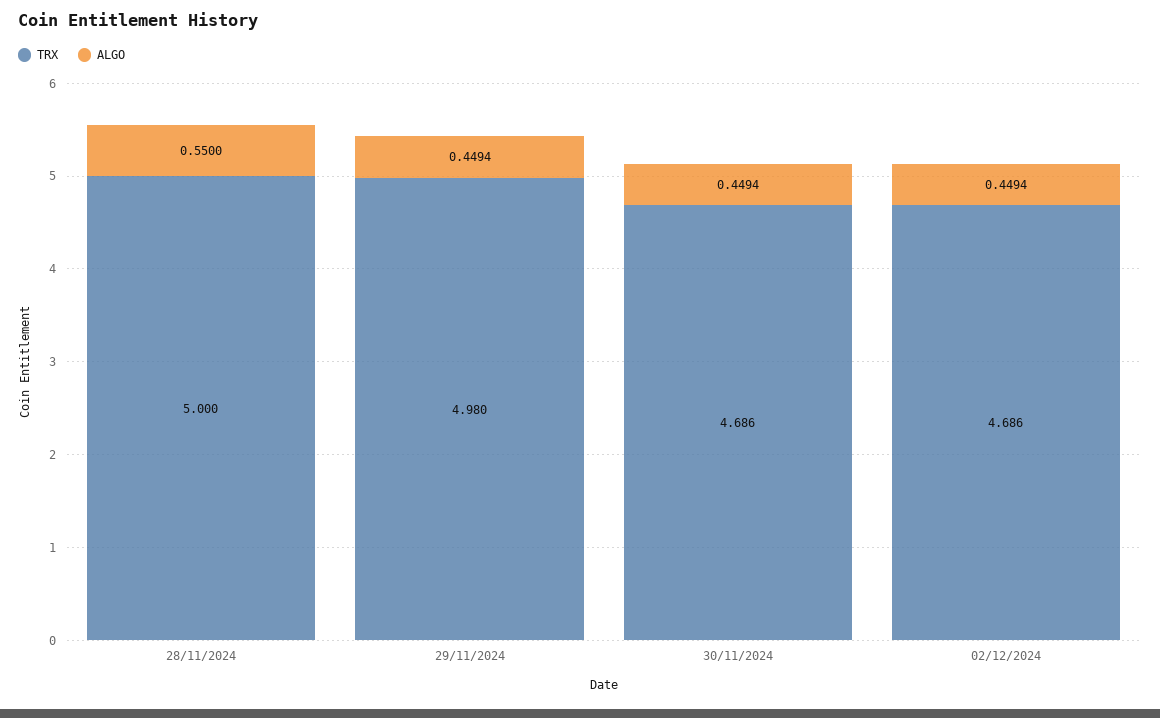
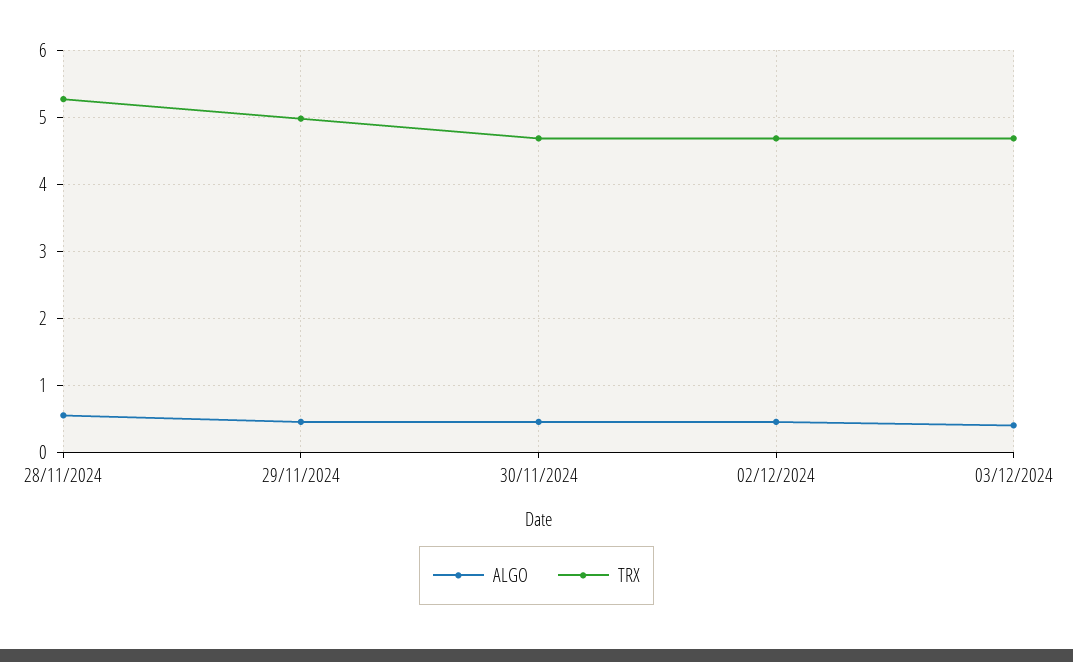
TRX, 28/11/2024: 5 -> 5.3
ALGO, 03/12/2024: none -> 0.4
TRX, 03/12/2024: none -> 4.7

